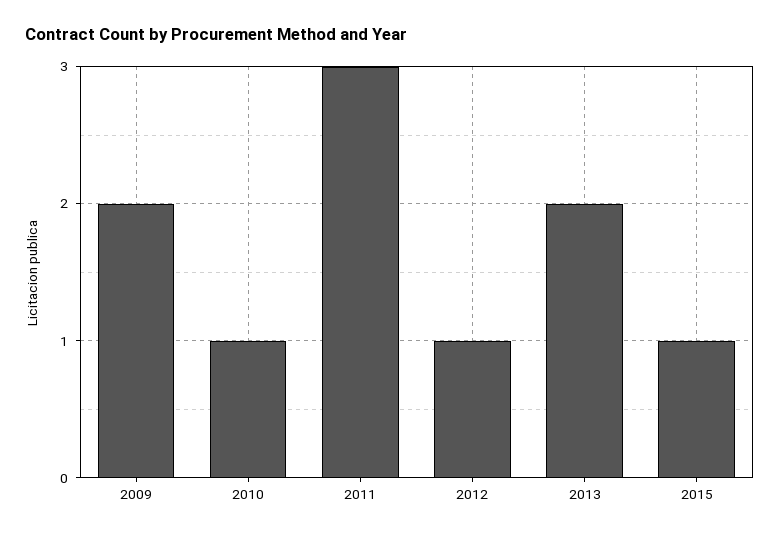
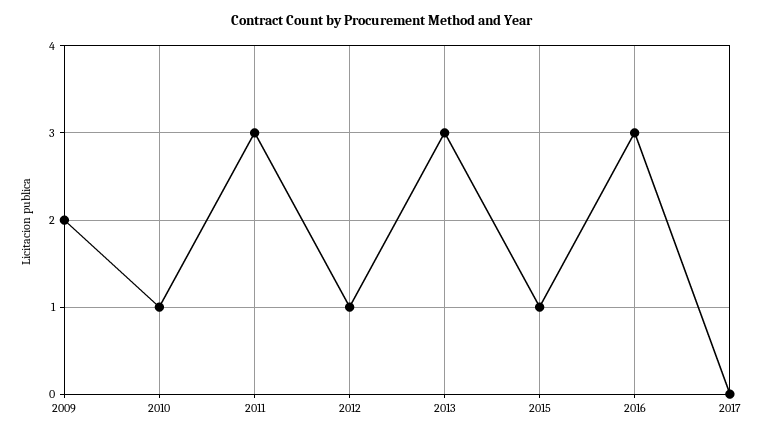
2013: 2 -> 3
2016: none -> 3
2017: none -> 0

